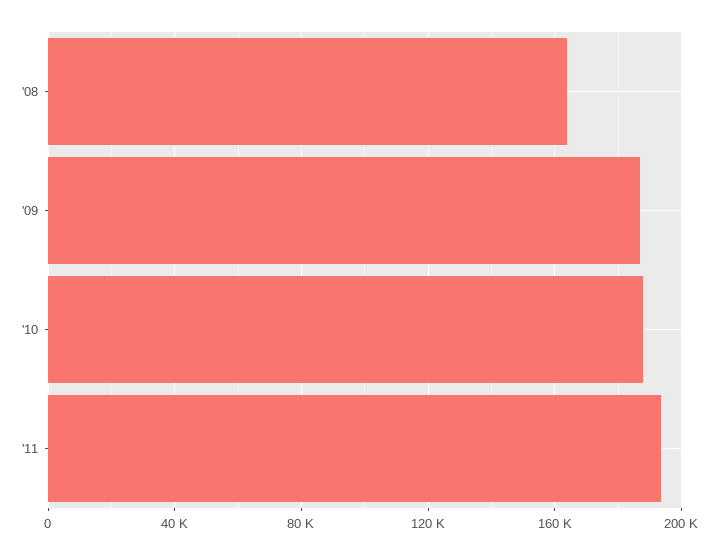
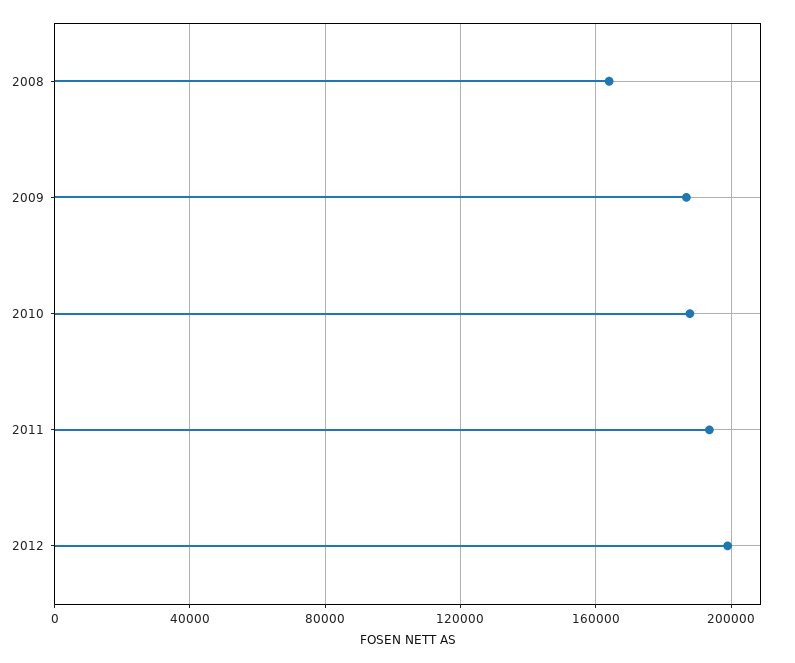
2012: none -> 200000

